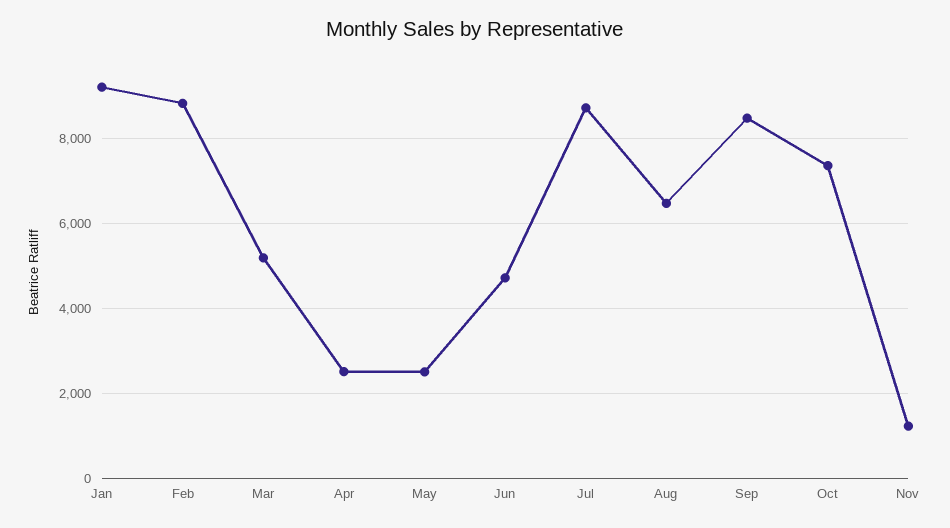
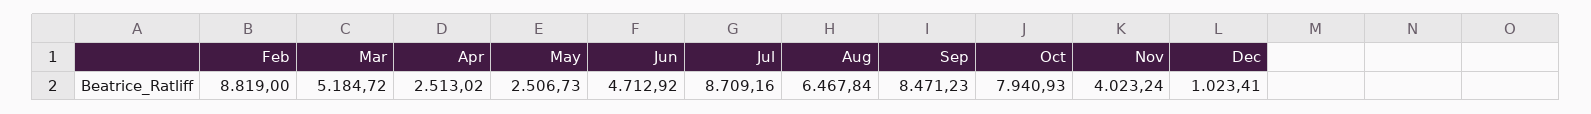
Jan: 9200 -> none
Oct: 7400 -> 7940.93
Nov: 1200 -> 4023.24
Dec: none -> 1023.41

